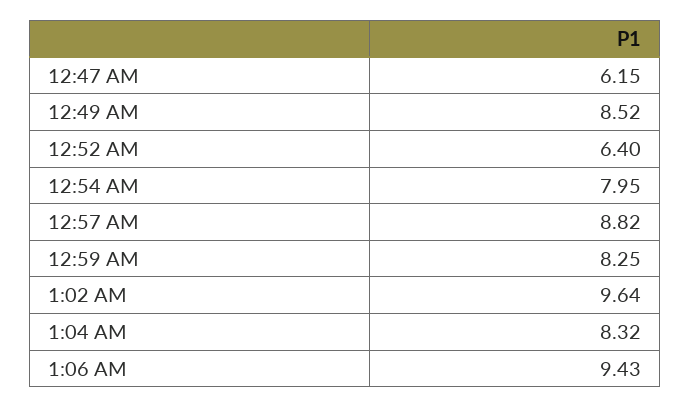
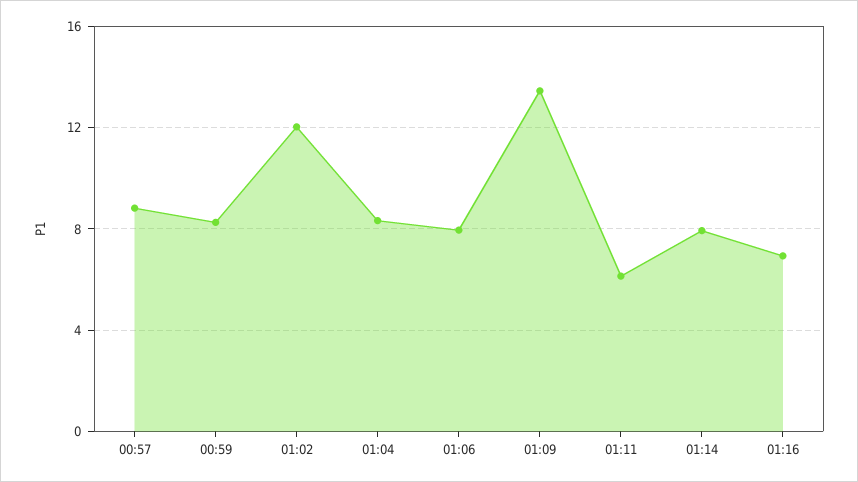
12:47 AM: 6.15 -> none
12:49 AM: 8.52 -> none
12:52 AM: 6.4 -> none
12:54 AM: 7.95 -> none
1:02 AM: 9.64 -> 12
1:06 AM: 9.43 -> 8
01:09: none -> 13.5
01:11: none -> 6
01:14: none -> 8
01:16: none -> 7

